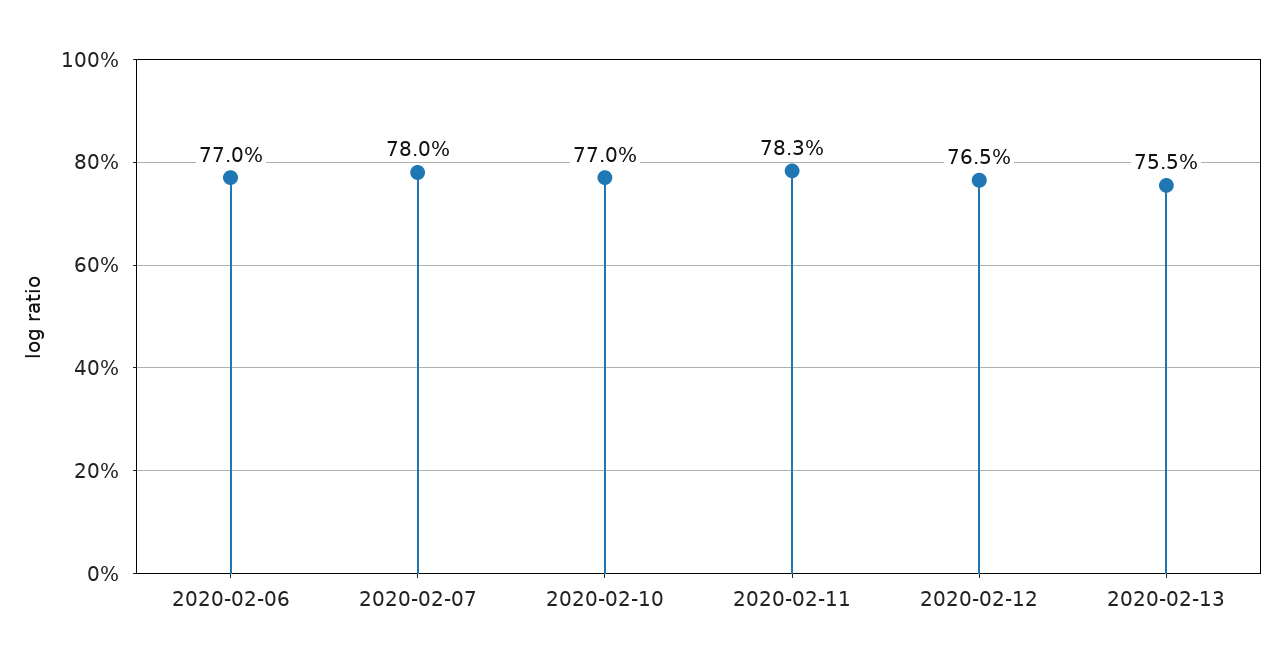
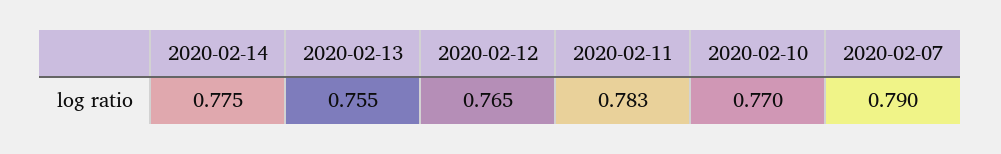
2020-02-06: 0.77 -> none
2020-02-07: 0.78 -> 0.79
2020-02-14: none -> 0.775

